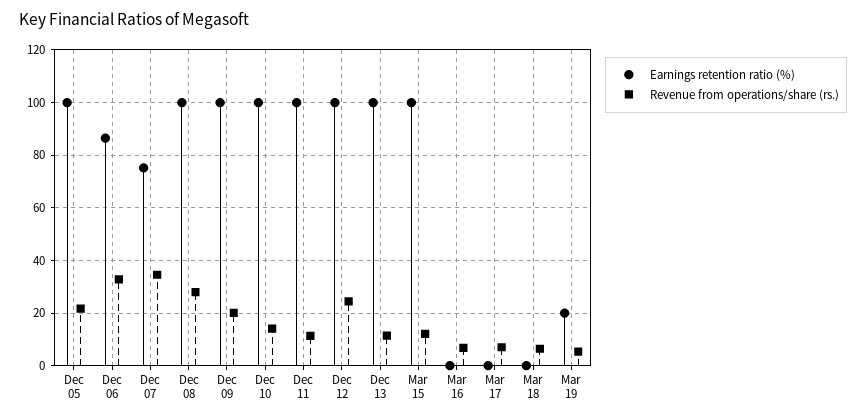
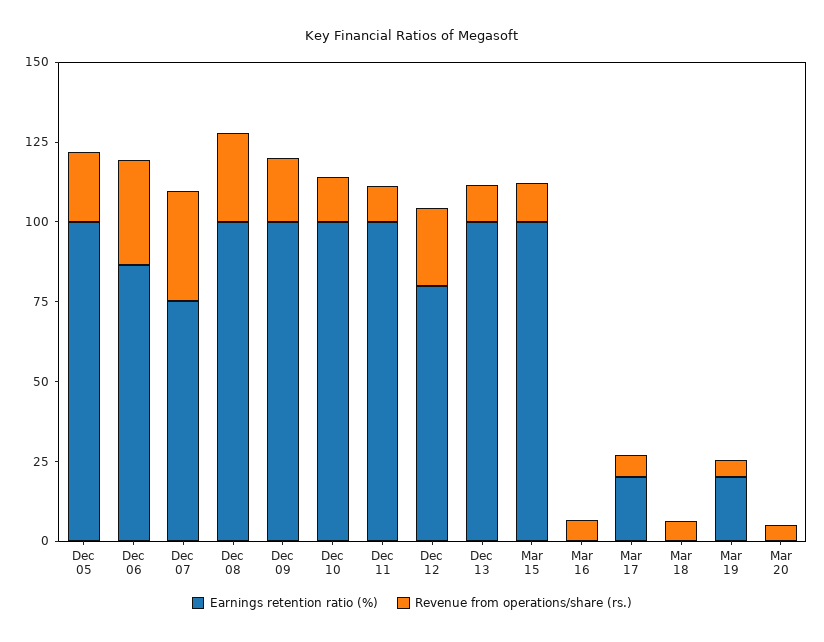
Earnings retention ratio (%), Dec 12: 100 -> 80
Earnings retention ratio (%), Mar 17: 0 -> 20
Earnings retention ratio (%), Mar 20: none -> 0
Revenue from operations/share (rs.), Mar 20: none -> 5

